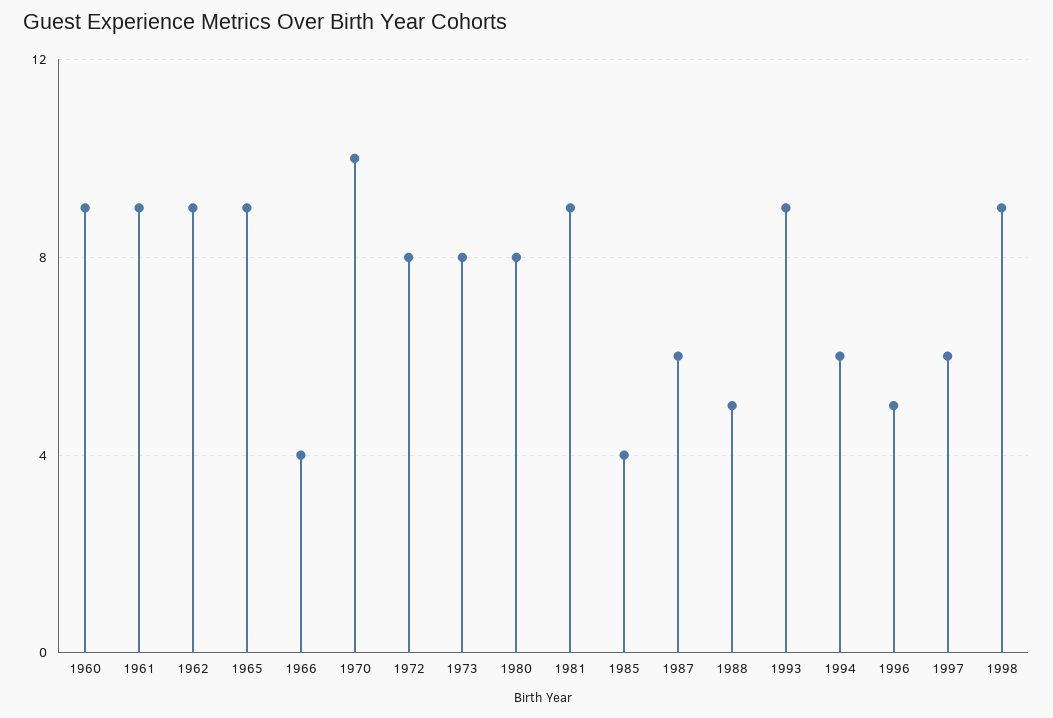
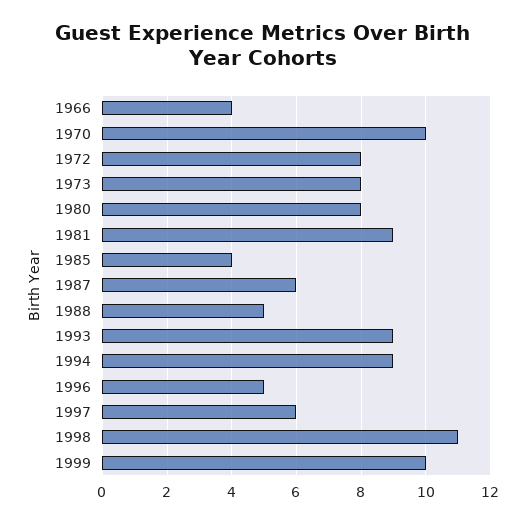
1960: 9 -> none
1961: 9 -> none
1962: 9 -> none
1965: 9 -> none
1994: 6 -> 9
1998: 9 -> 11
1999: none -> 10

